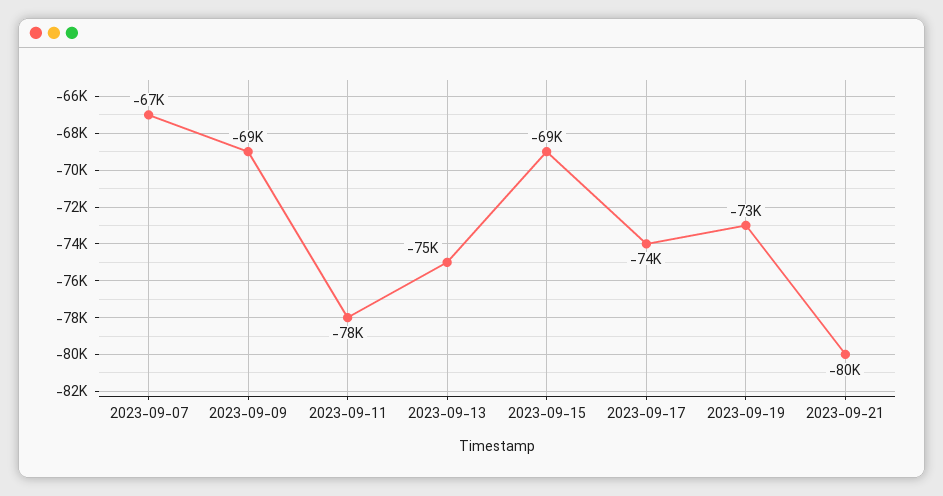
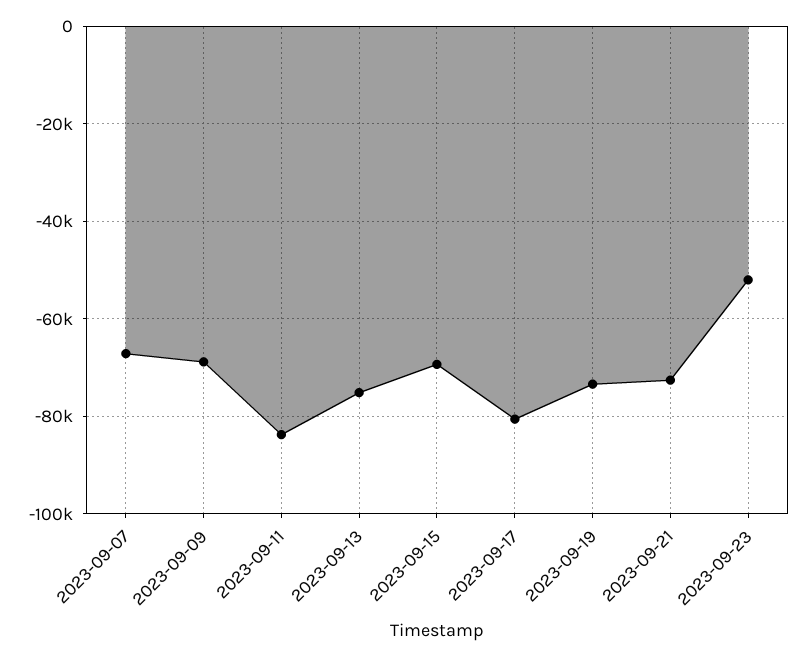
2023-09-11: -78000 -> -84000
2023-09-17: -74000 -> -80000
2023-09-21: -80000 -> -72000
2023-09-23: none -> -52000

